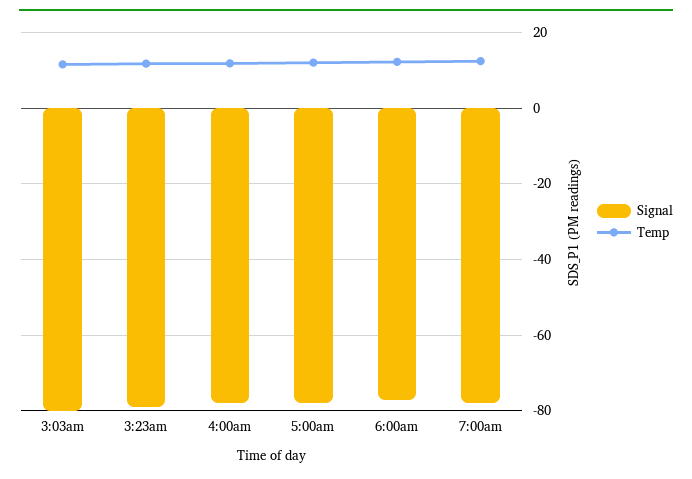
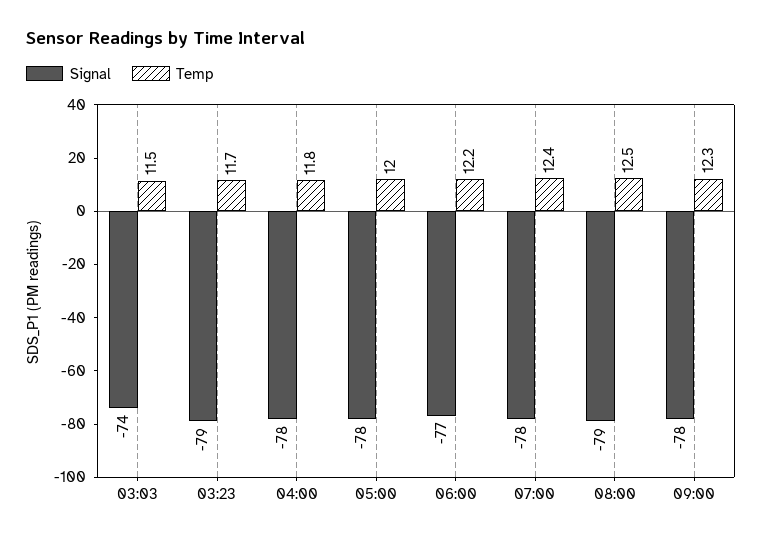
Signal, 3:03am: -80 -> -74
Signal, 08:00: none -> -79
Temp, 08:00: none -> 12.5
Signal, 09:00: none -> -78
Temp, 09:00: none -> 12.3

